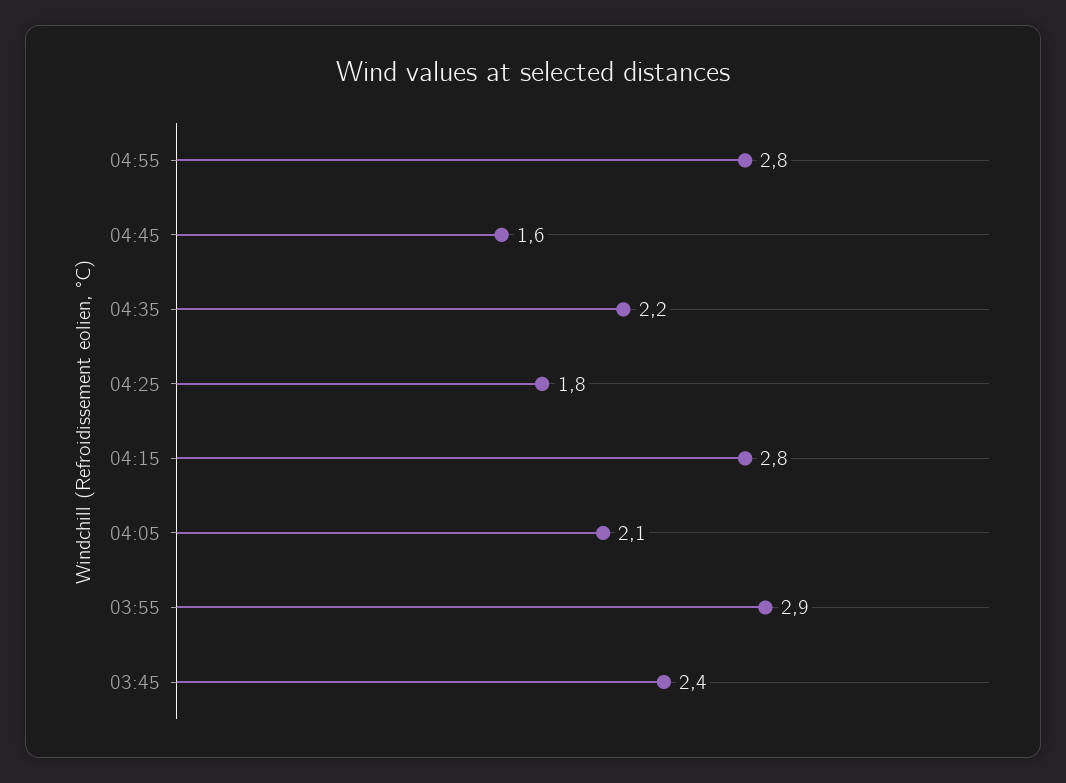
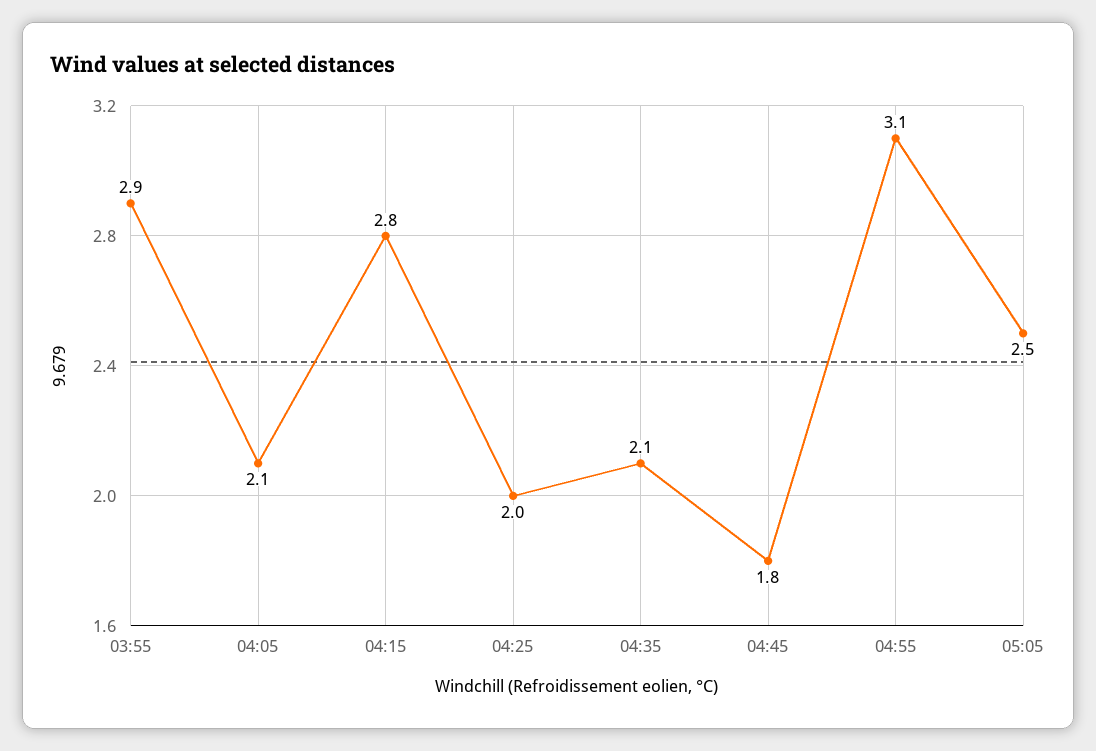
04:55: 2.8 -> 3.1
04:45: 1.6 -> 1.8
04:35: 2.2 -> 2.1
04:25: 1.8 -> 2
03:45: 2.4 -> none
05:05: none -> 2.5

